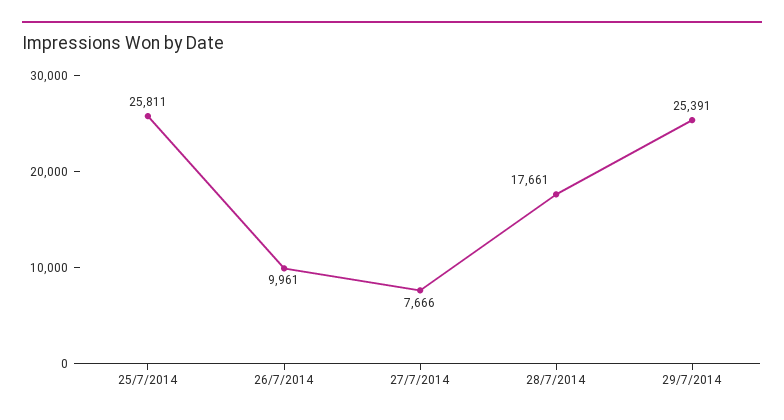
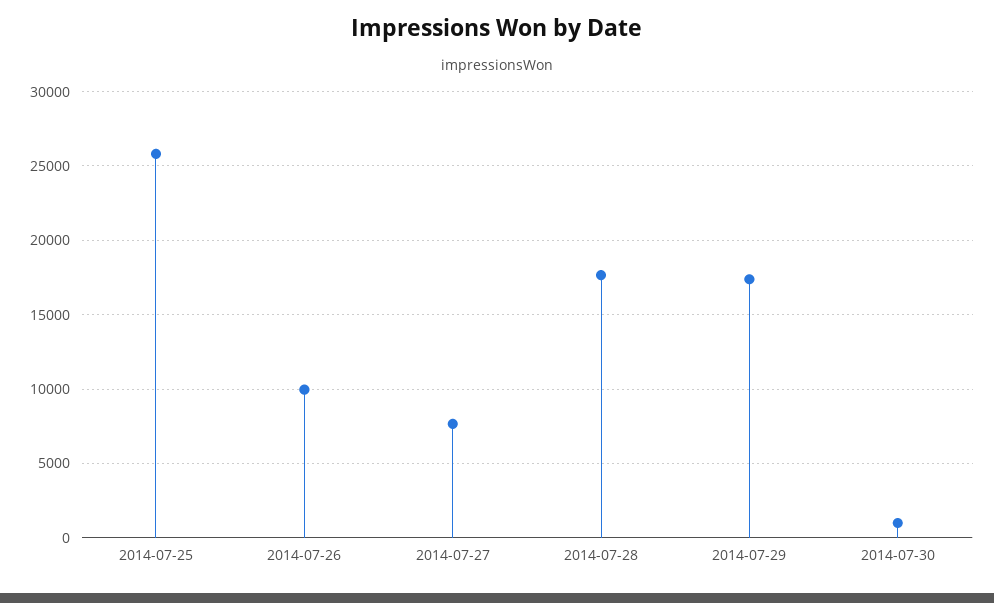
29/7/2014: 25391 -> 17500
2014-07-30: none -> 1000

